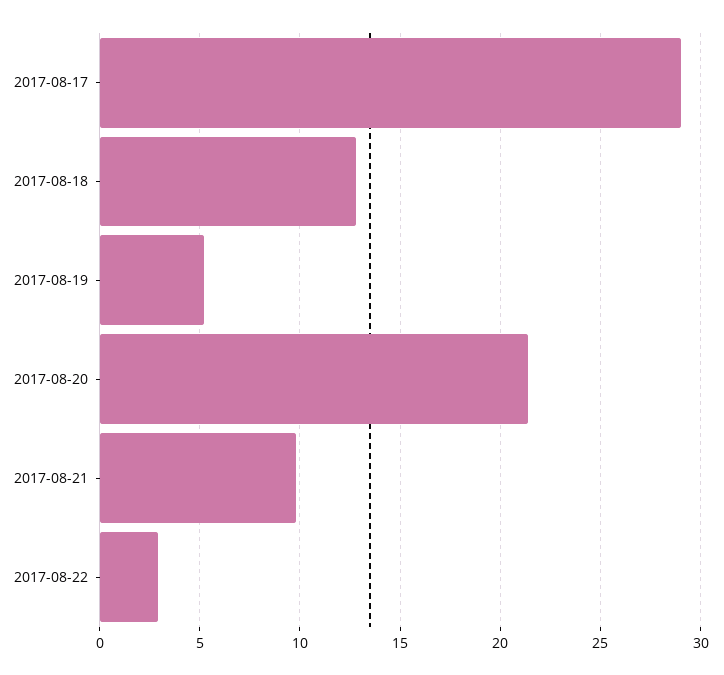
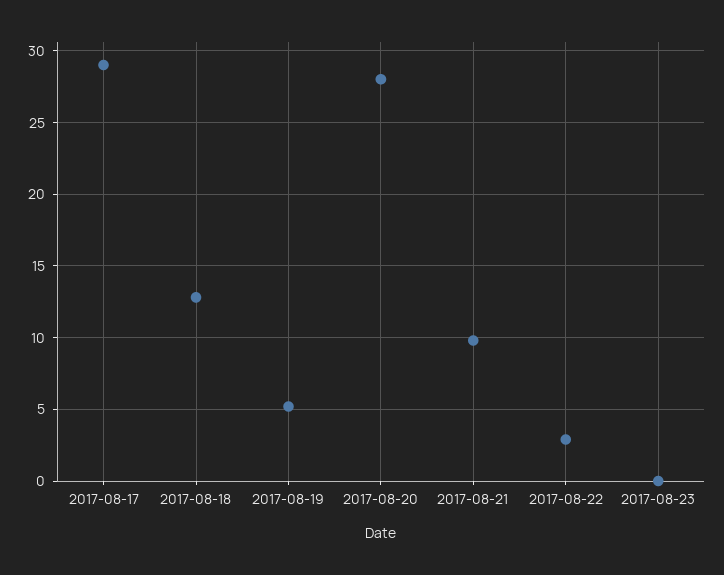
2017-08-20: 21.5 -> 28
2017-08-23: none -> 0

